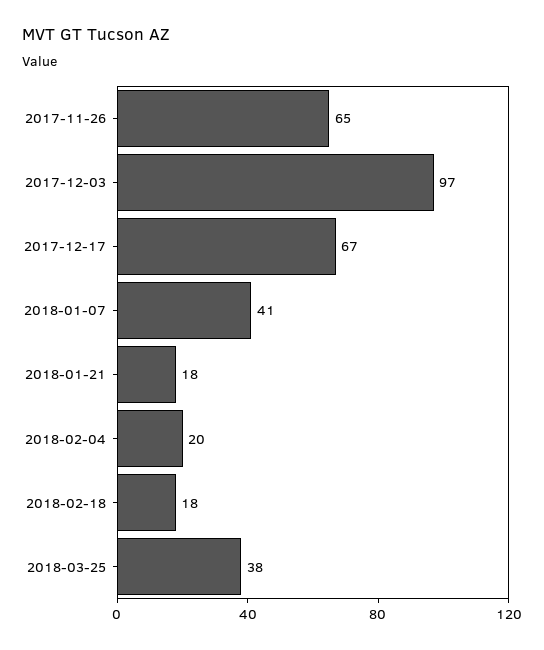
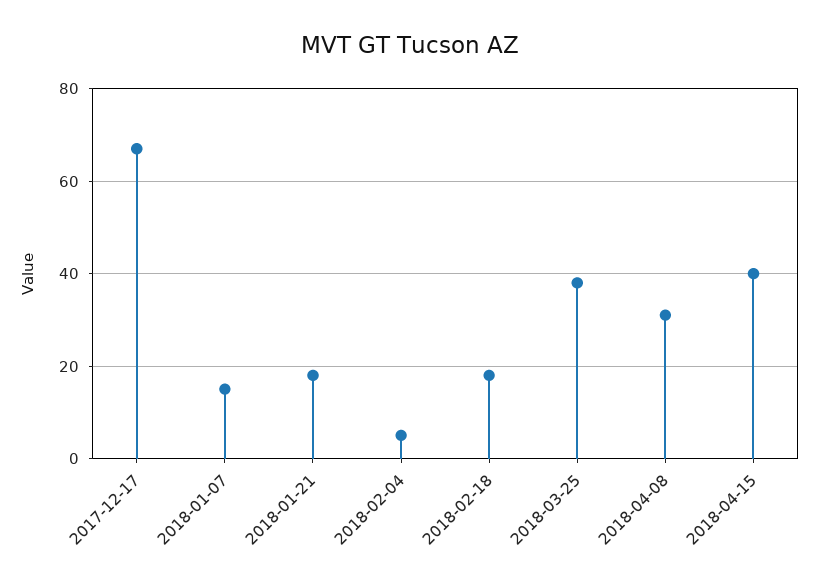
2017-11-26: 65 -> none
2017-12-03: 97 -> none
2018-01-07: 41 -> 15
2018-02-04: 20 -> 5
2018-04-08: none -> 30
2018-04-15: none -> 40

